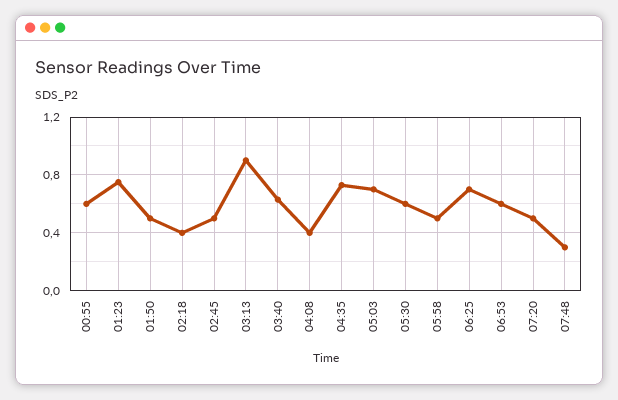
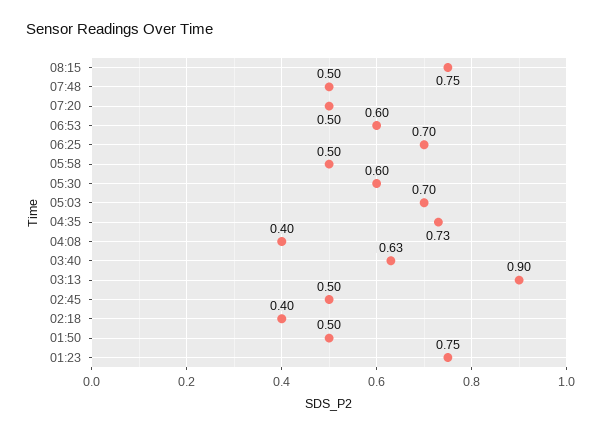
00:55: 0.6 -> none
07:48: 0.3 -> 0.5
08:15: none -> 0.75

